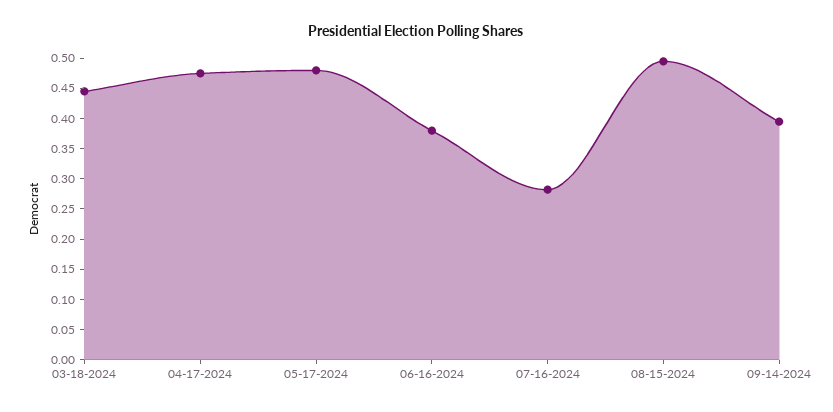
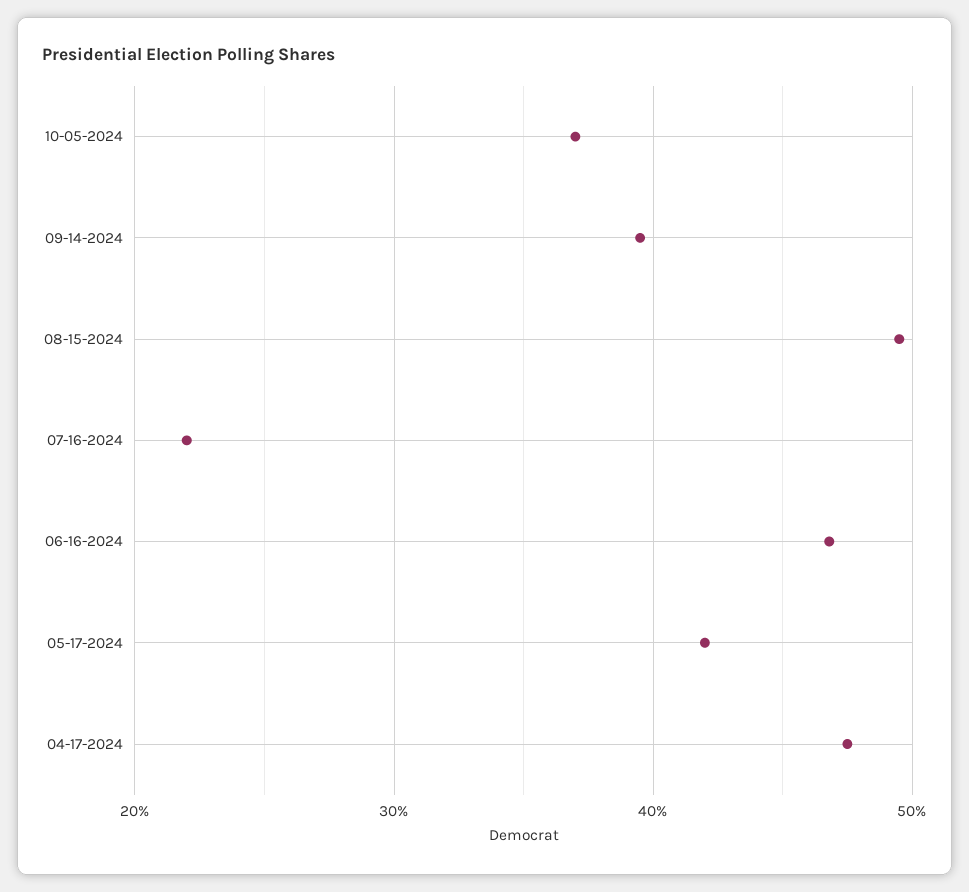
03-18-2024: 0.45 -> none
05-17-2024: 0.475 -> 0.42
06-16-2024: 0.375 -> 0.47
07-16-2024: 0.275 -> 0.22
10-05-2024: none -> 0.37

